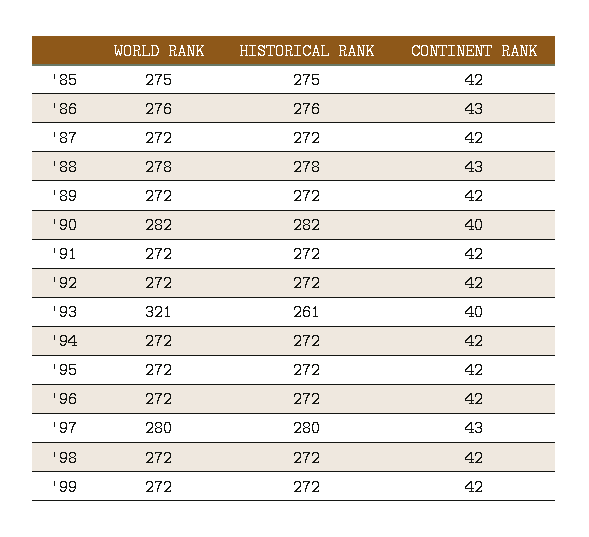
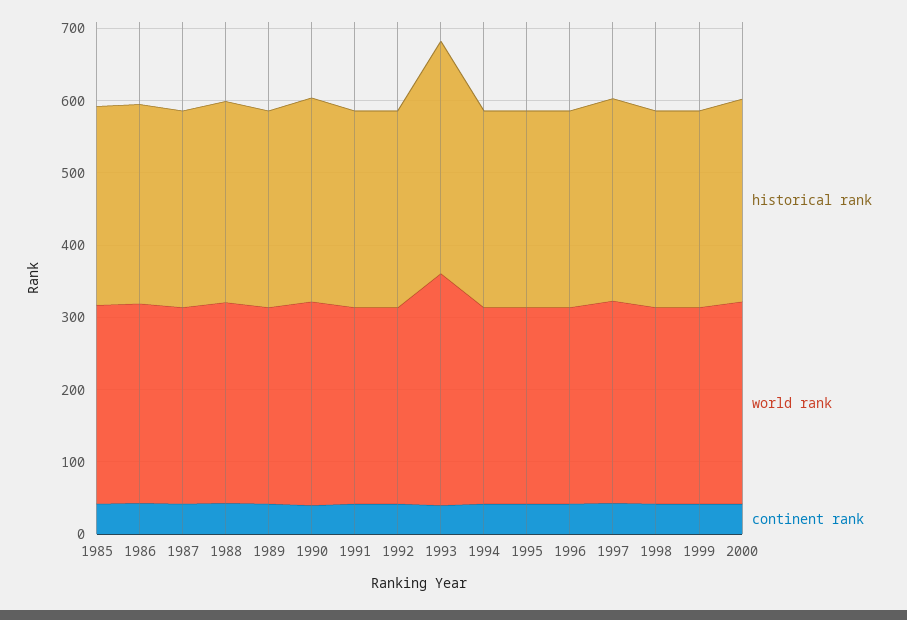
HISTORICAL RANK, '93: 261 -> 320
HISTORICAL RANK, 2000: none -> 280
WORLD RANK, 2000: none -> 280
CONTINENT RANK, 2000: none -> 40

